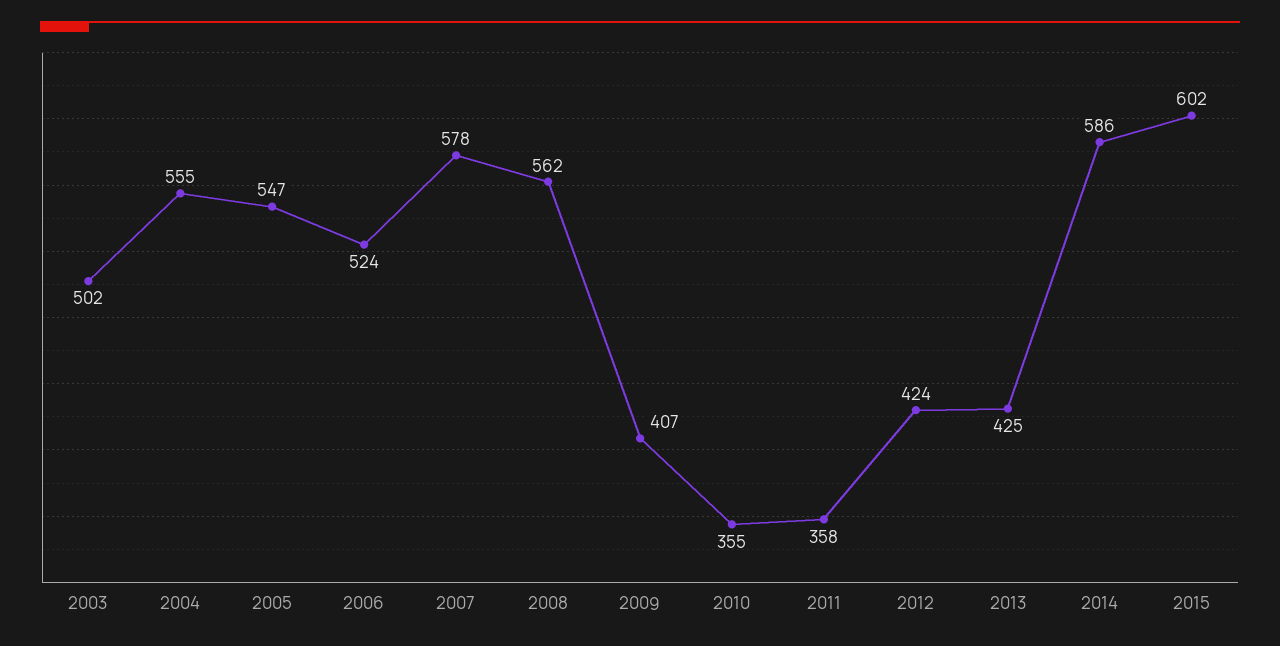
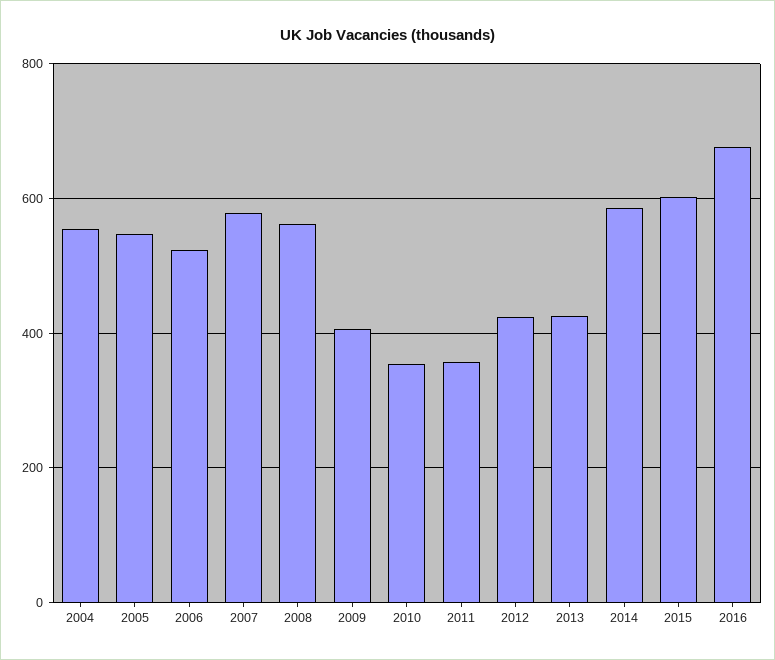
2003: 502 -> none
2016: none -> 680

